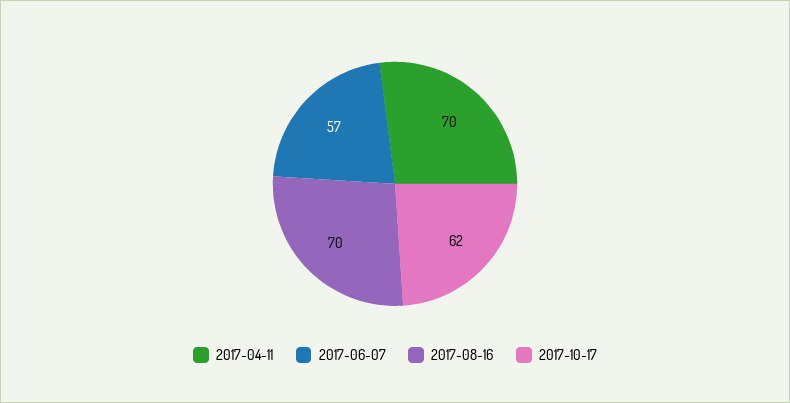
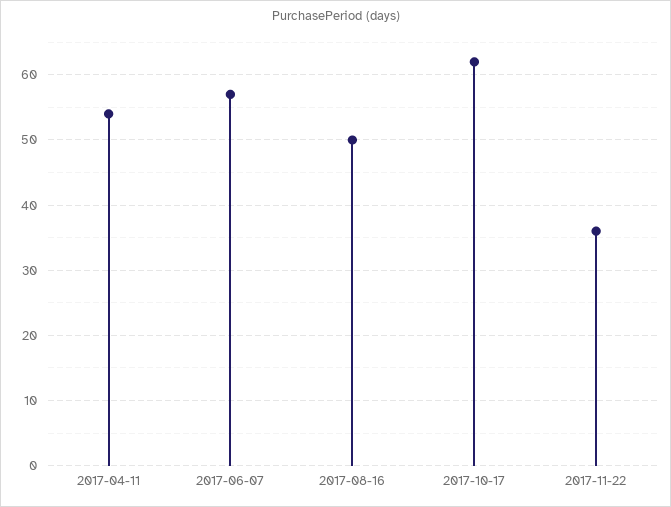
2017-04-11: 70 -> 54
2017-08-16: 70 -> 50
2017-11-22: none -> 36

